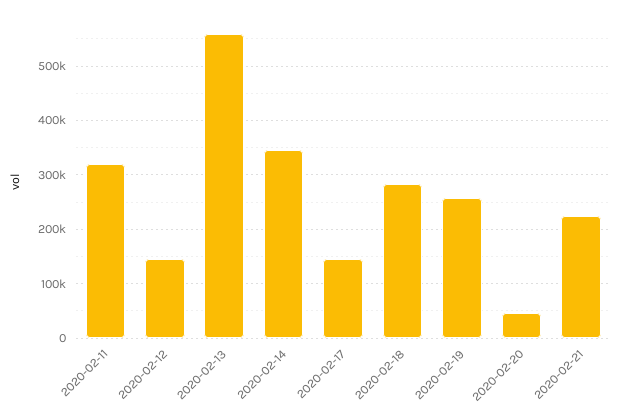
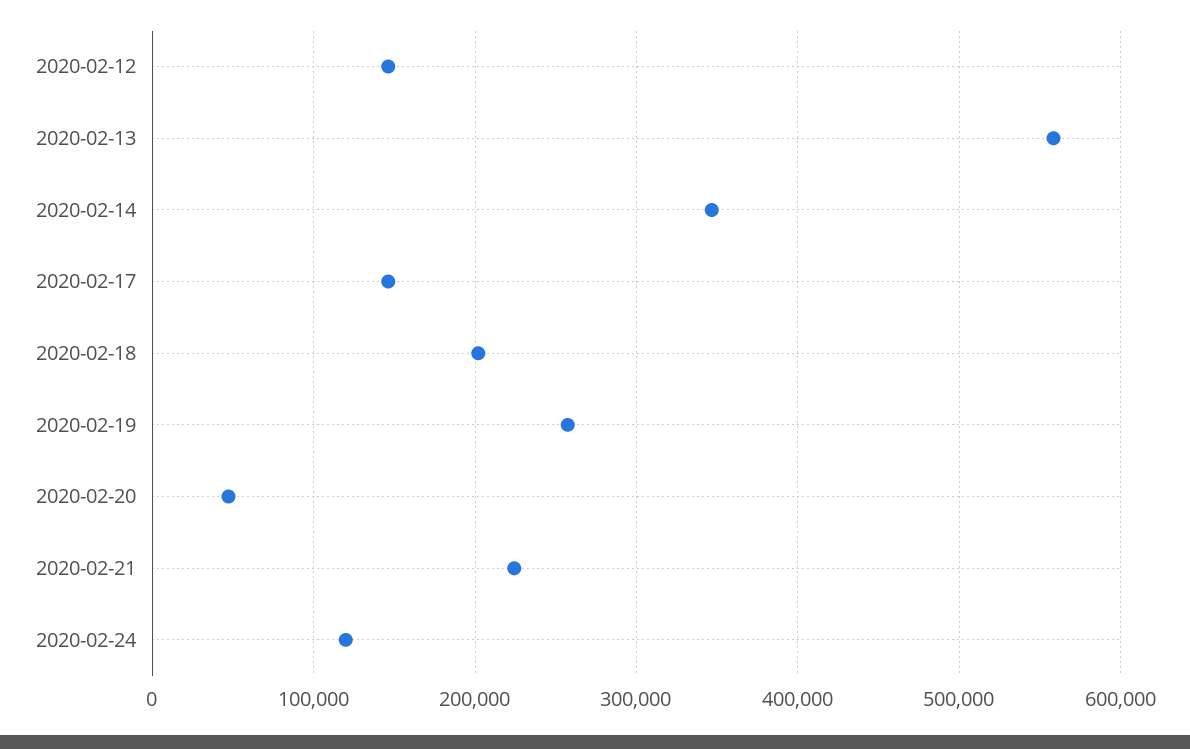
2020-02-11: 320000 -> none
2020-02-18: 280000 -> 200000
2020-02-24: none -> 120000

